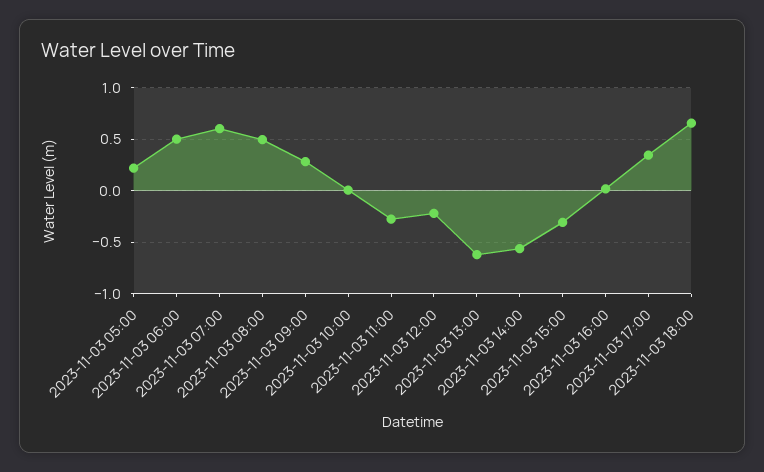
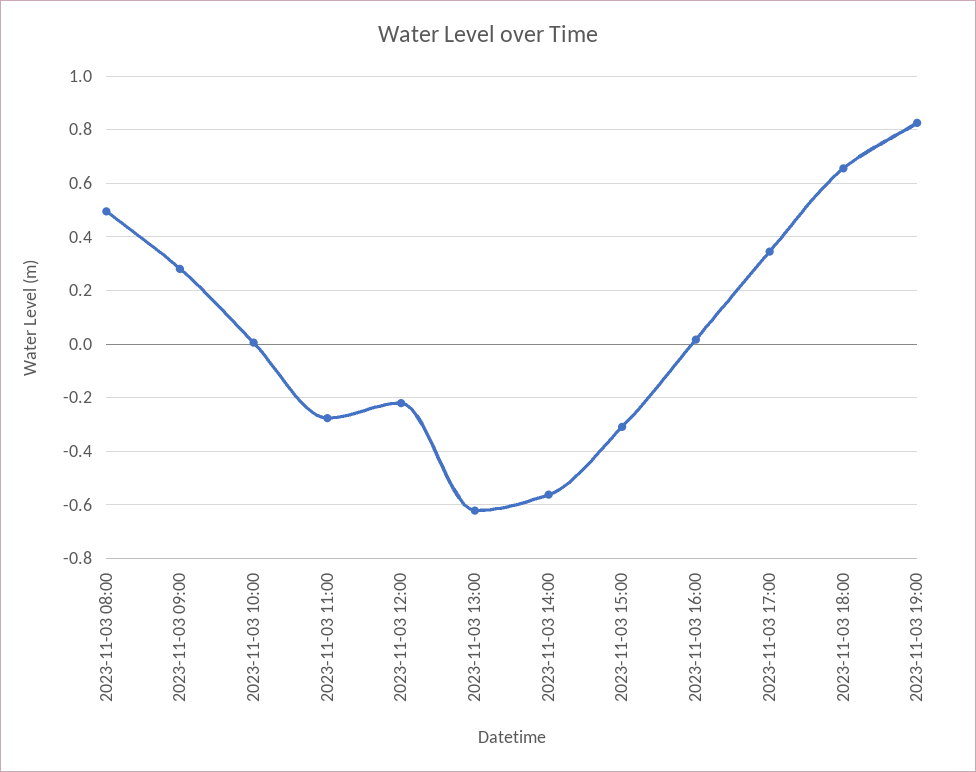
2023-11-03 05:00: 0.2 -> none
2023-11-03 06:00: 0.5 -> none
2023-11-03 07:00: 0.6 -> none
2023-11-03 19:00: none -> 0.825

